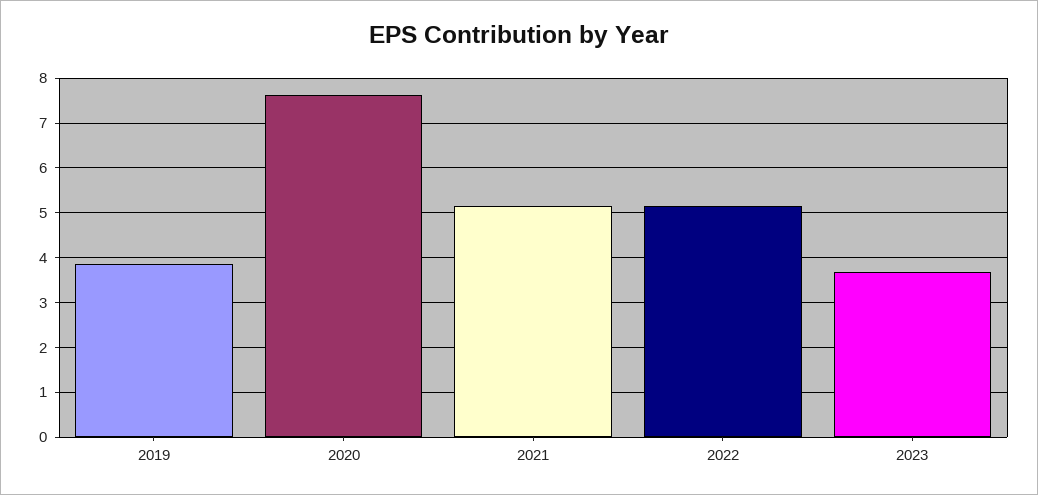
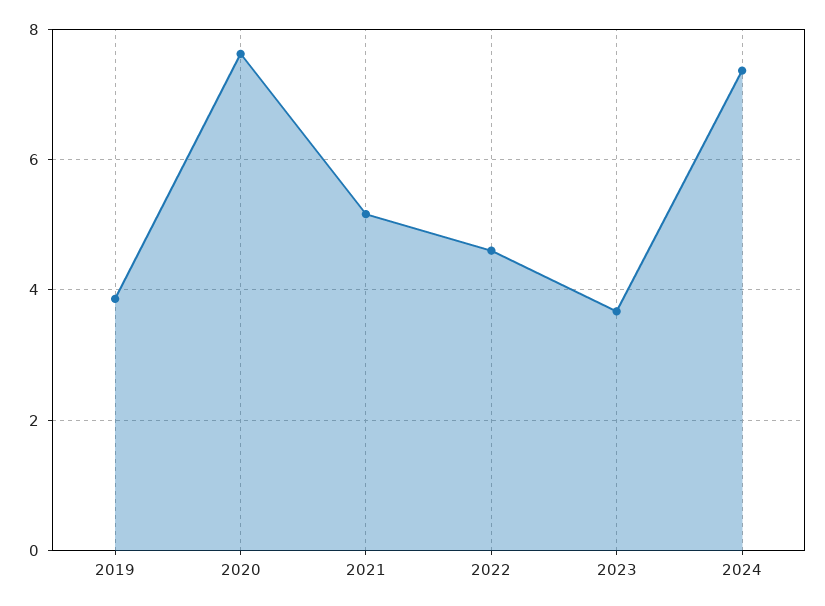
2022: 5.2 -> 4.6
2024: none -> 7.4

